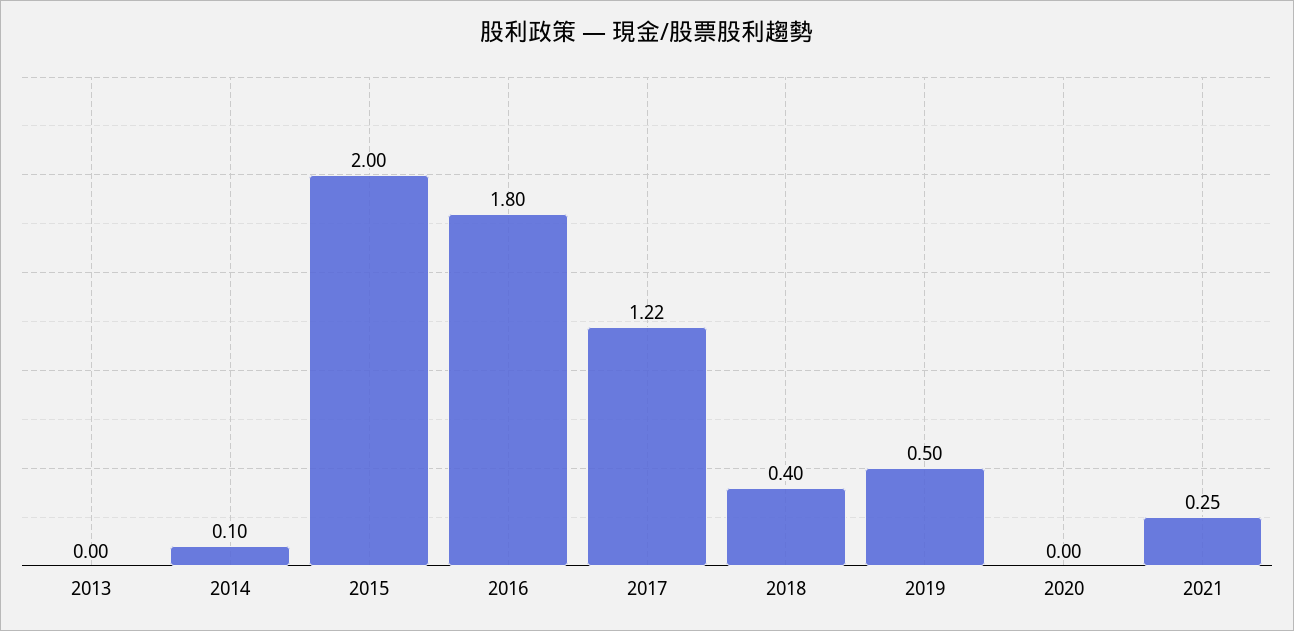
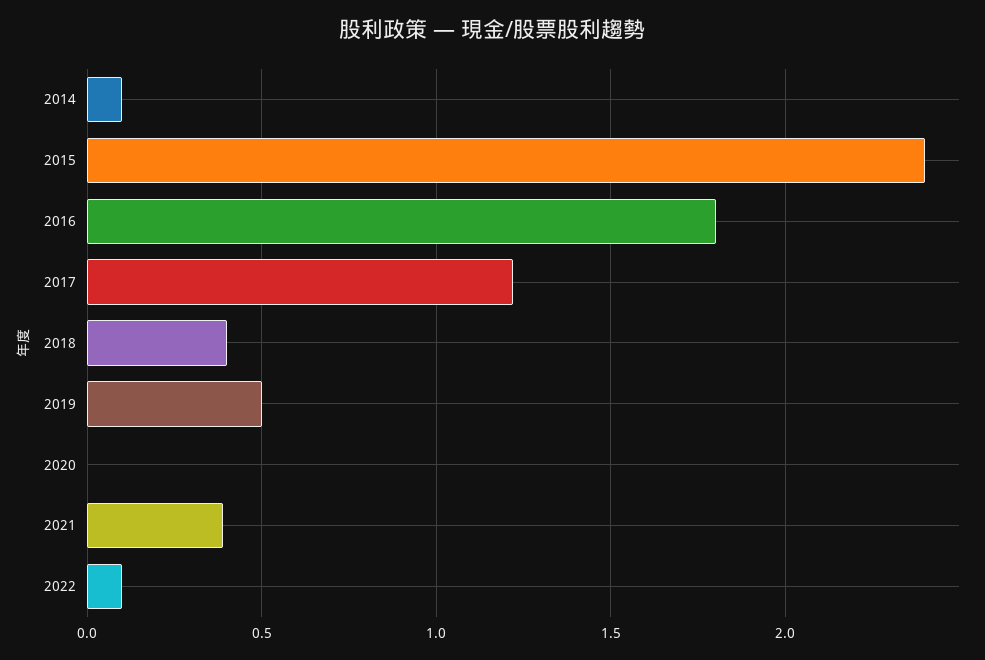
2013: 0 -> none
2015: 2 -> 2.4
2021: 0.25 -> 0.4
2022: none -> 0.1

